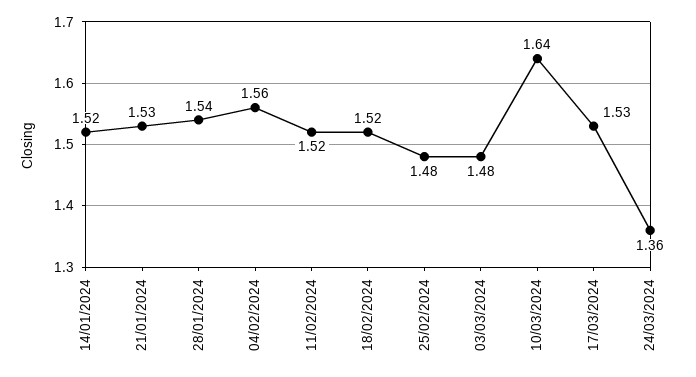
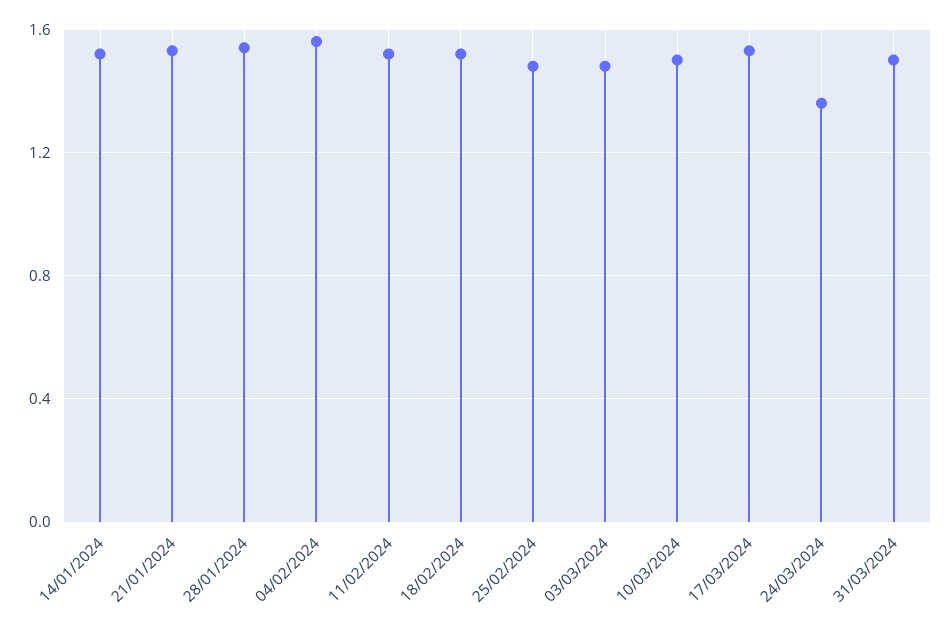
10/03/2024: 1.64 -> 1.5
31/03/2024: none -> 1.5

